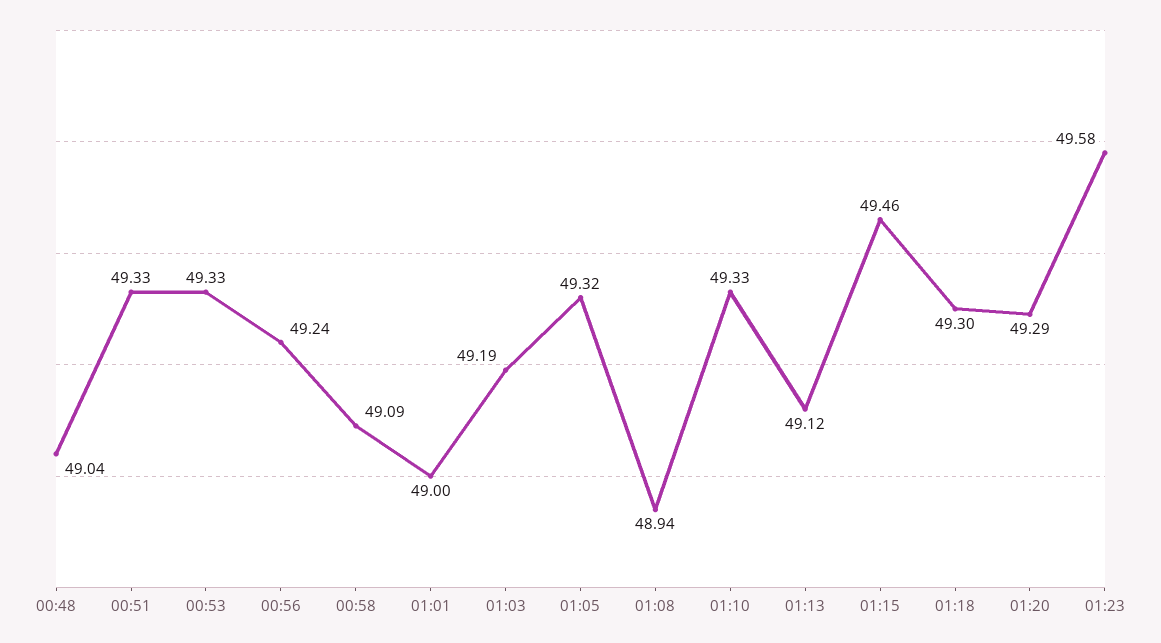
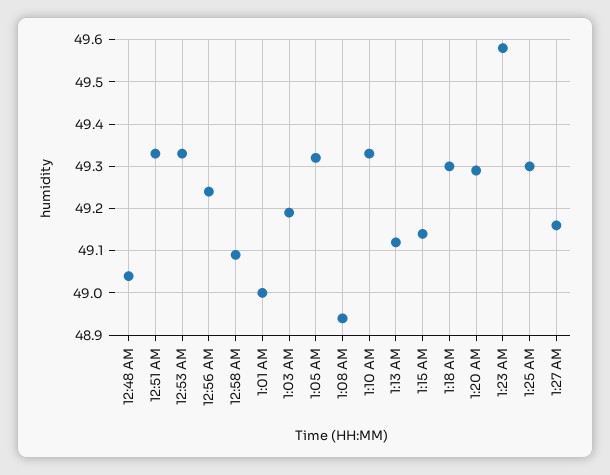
01:15: 49.46 -> 49.15
1:25 AM: none -> 49.3
1:27 AM: none -> 49.15

